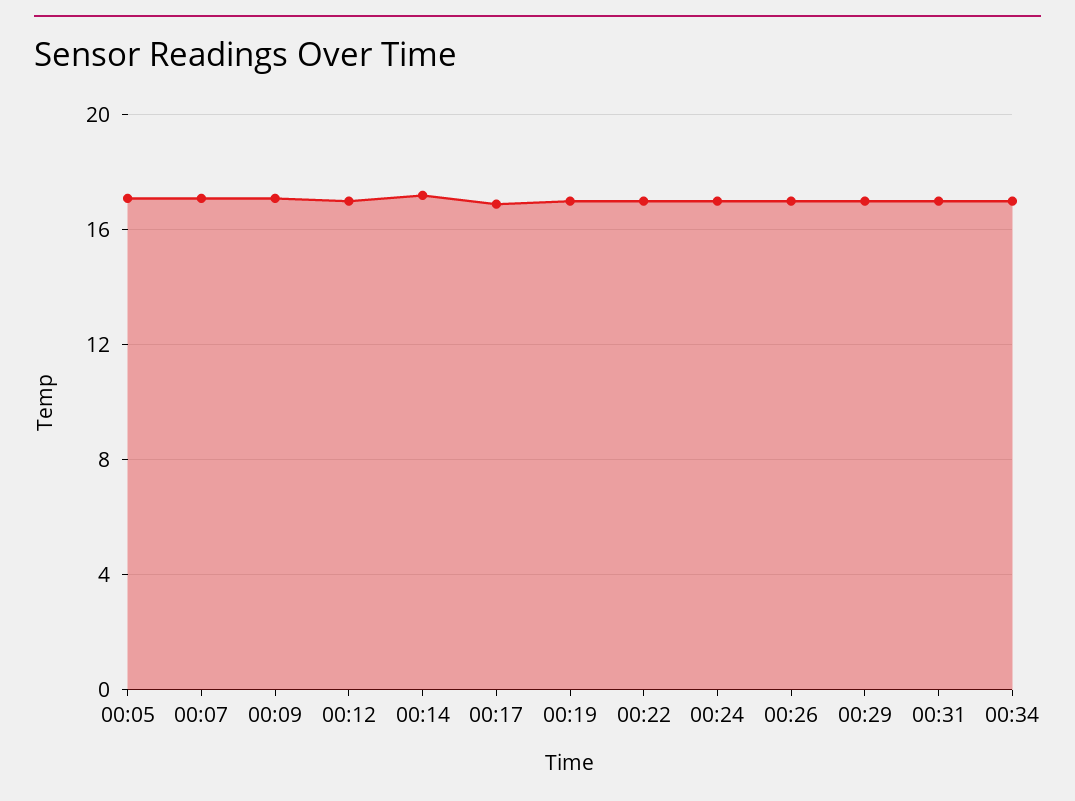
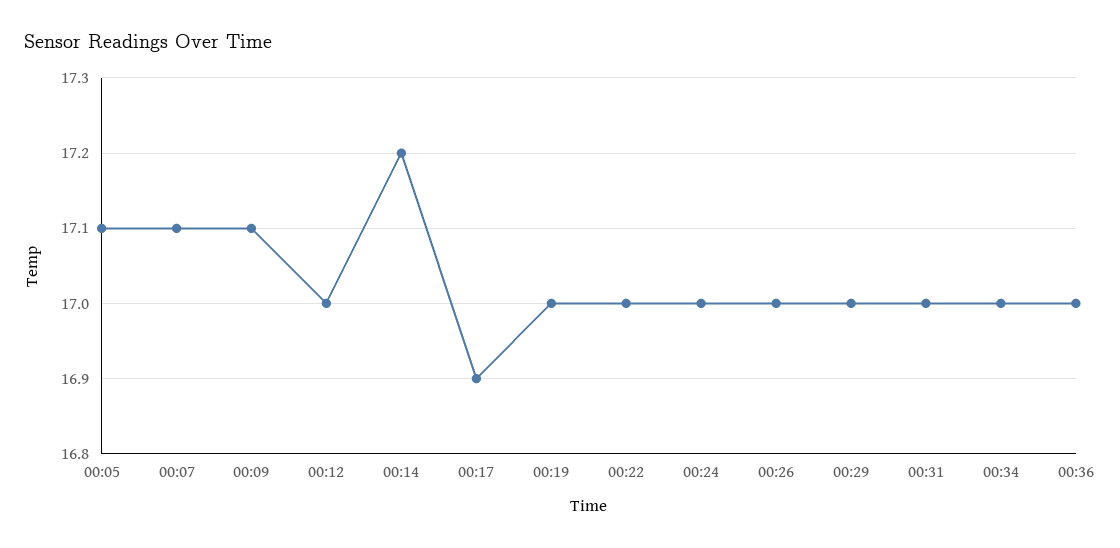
00:36: none -> 17

